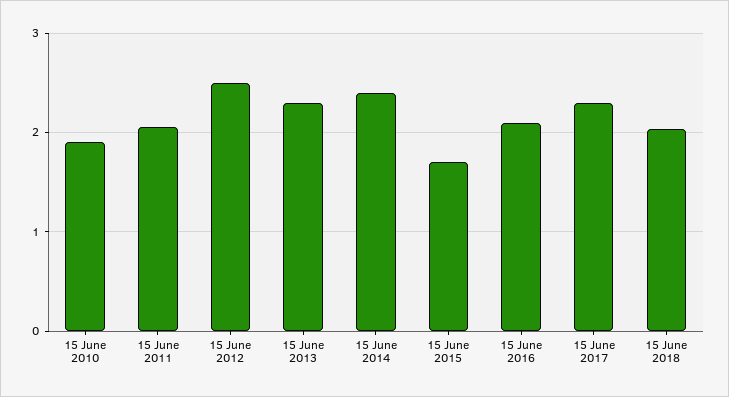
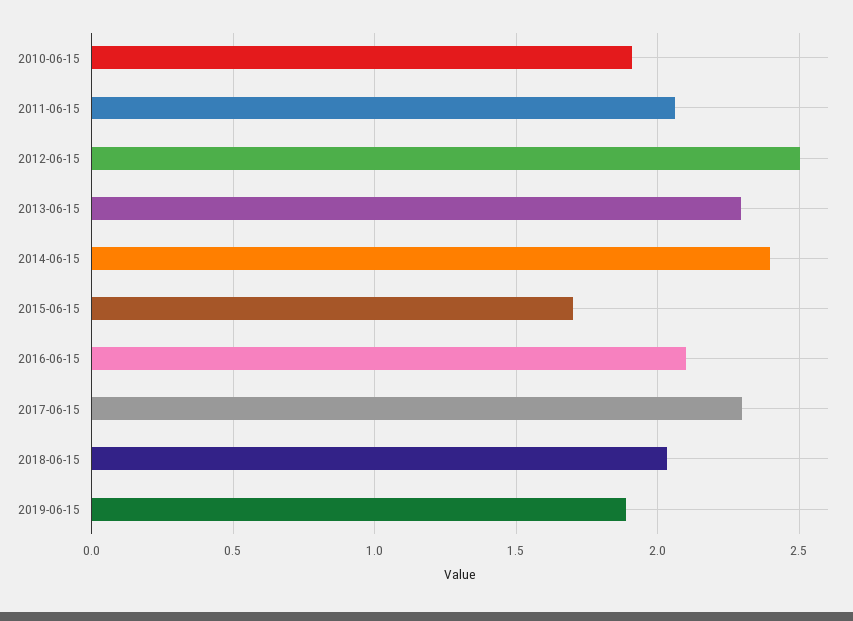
2019-06-15: none -> 1.9

